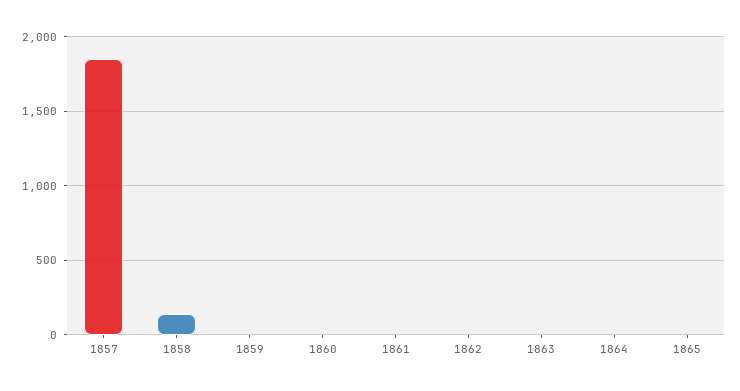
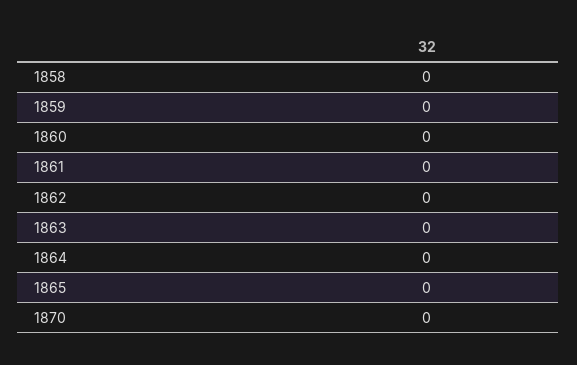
1857: 1850 -> none
1858: 150 -> 0
1870: none -> 0

